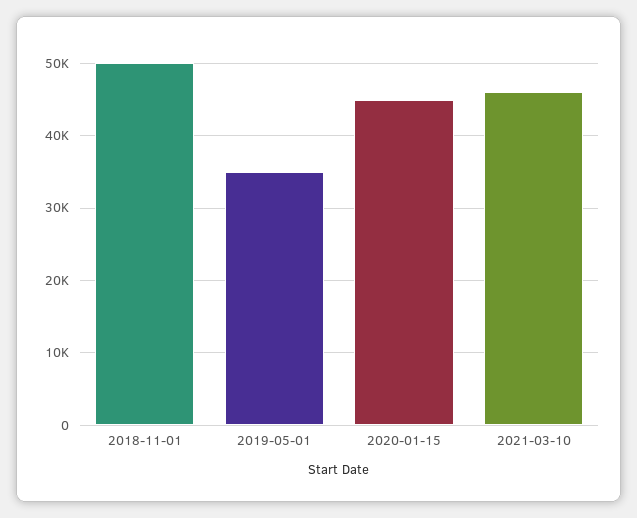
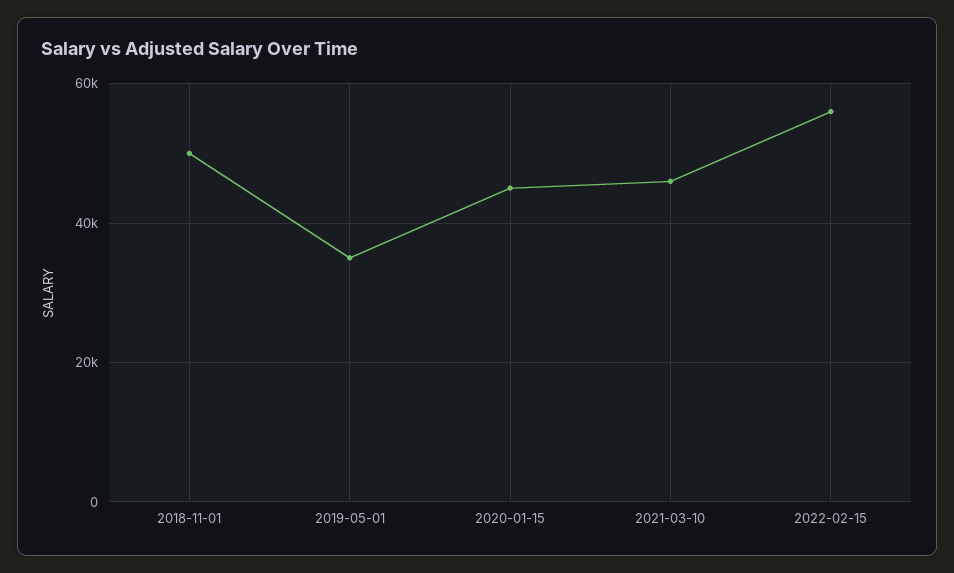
2022-02-15: none -> 56000

